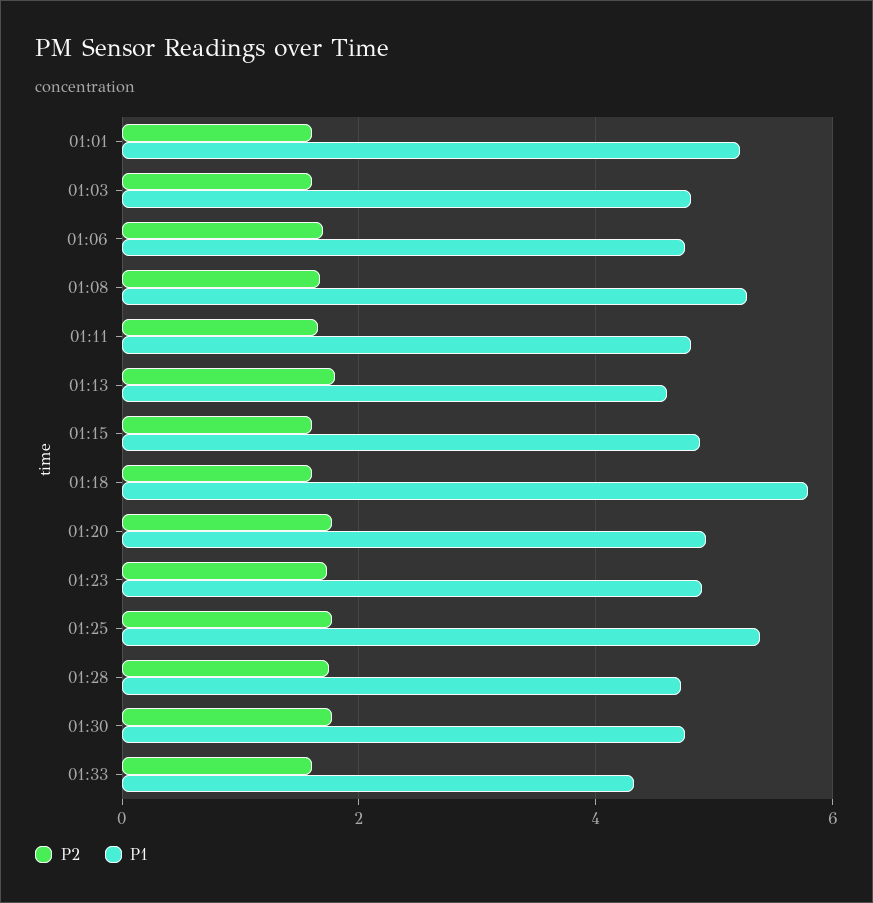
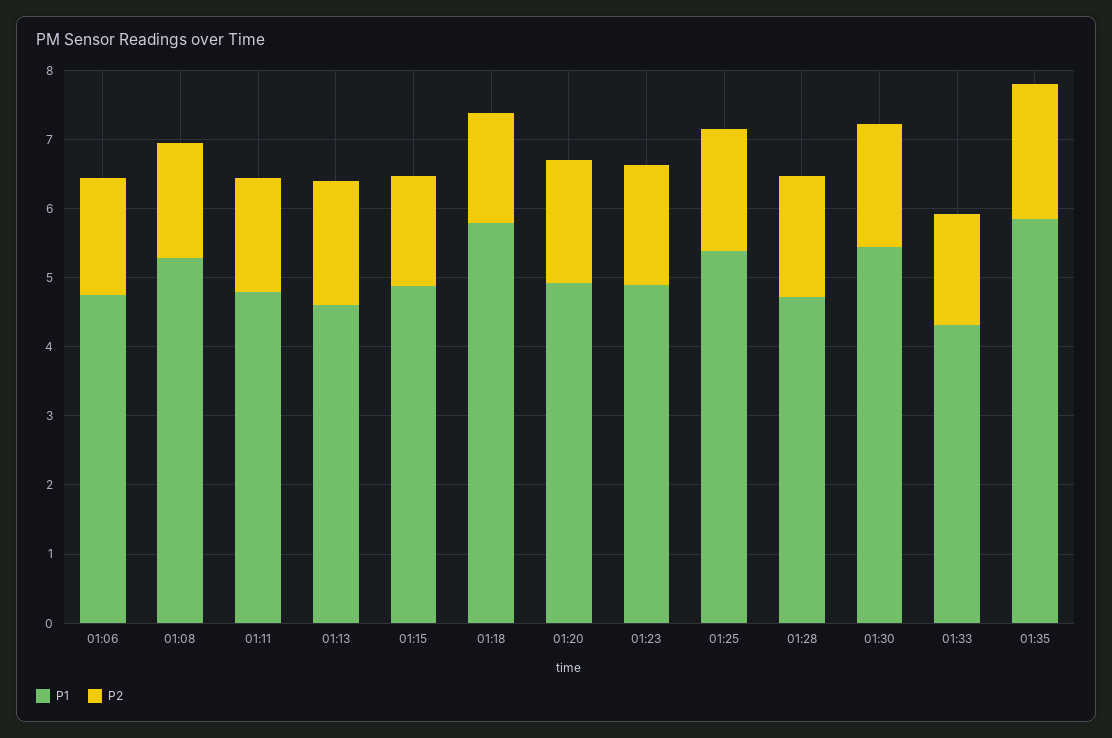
P2, 01:01: 1.6 -> none
P1, 01:01: 5.2 -> none
P2, 01:03: 1.6 -> none
P1, 01:03: 4.8 -> none
P1, 01:30: 4.8 -> 5.4
P1, 01:35: none -> 5.8
P2, 01:35: none -> 2

